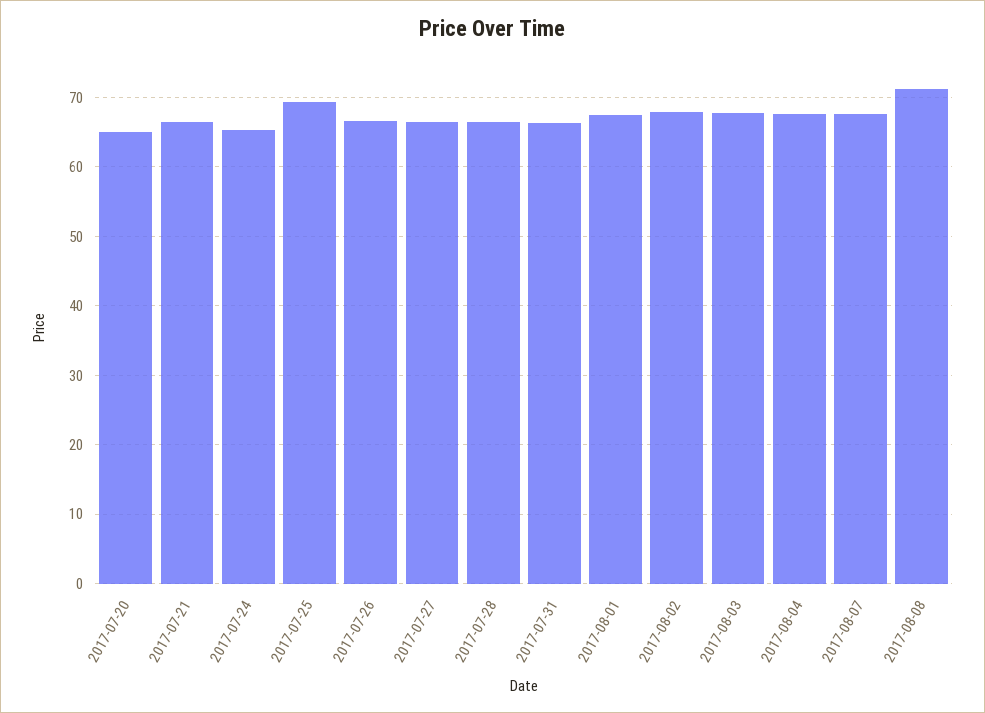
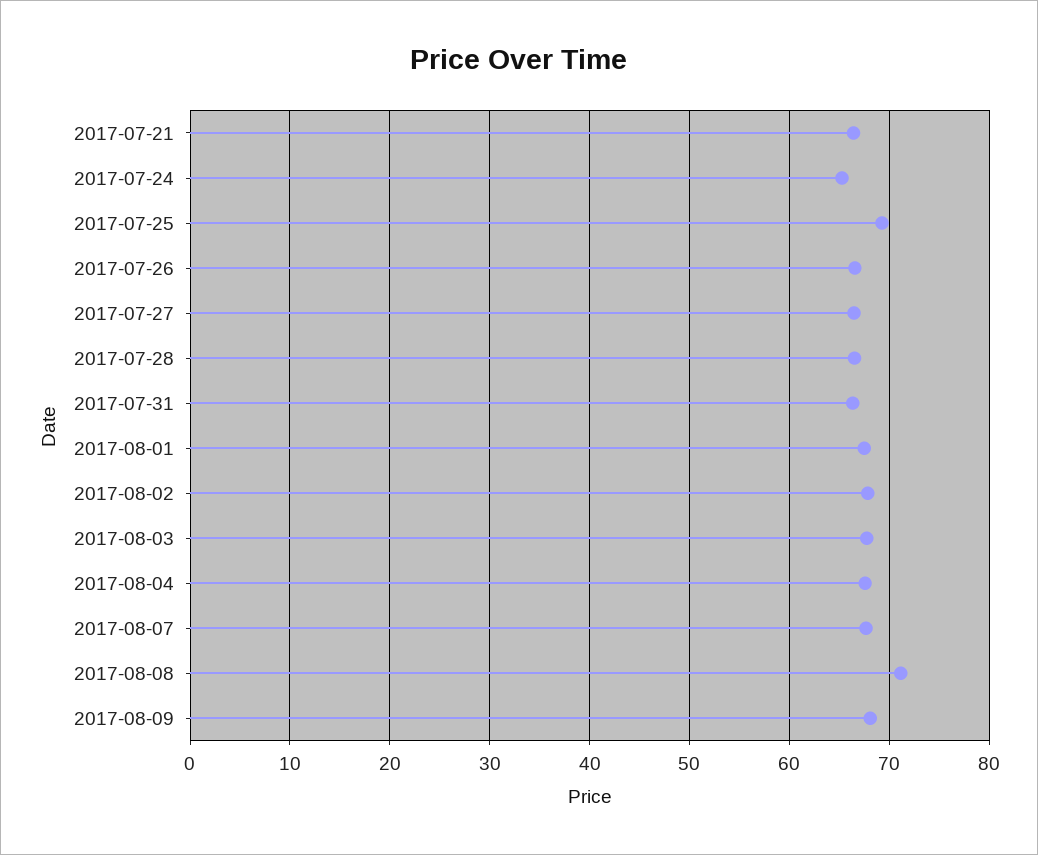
2017-07-20: 65 -> none
2017-08-09: none -> 68

